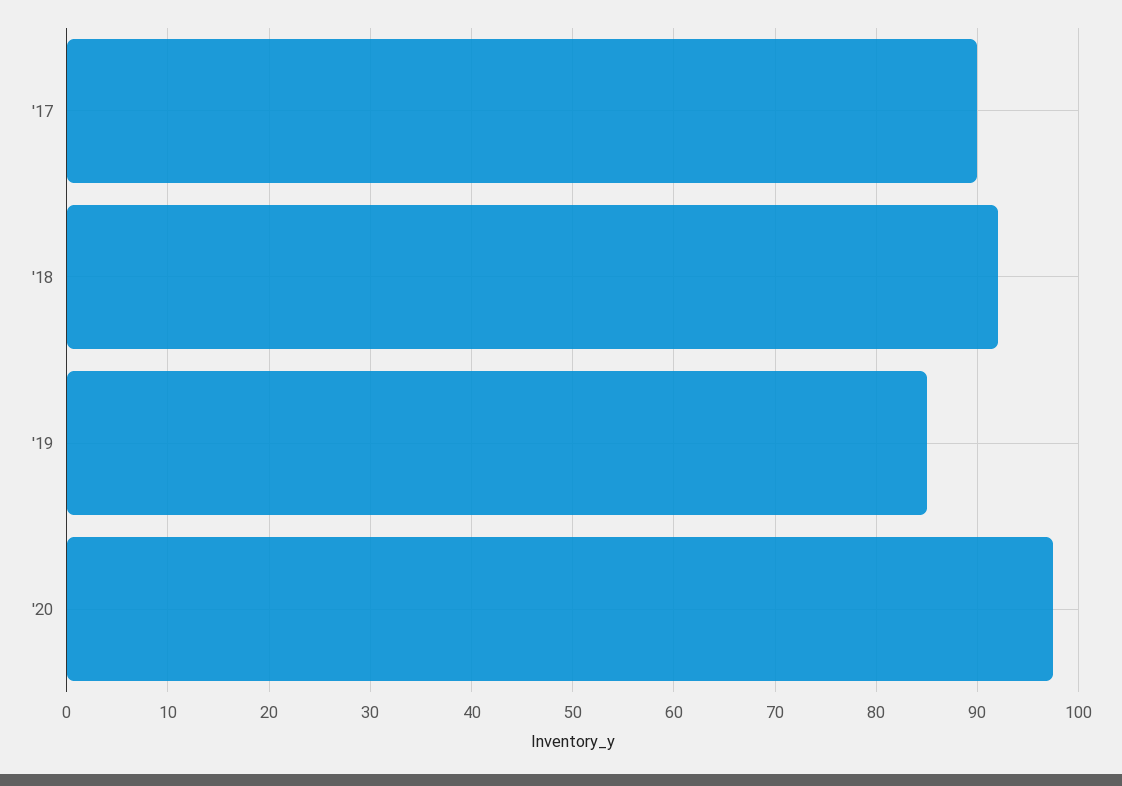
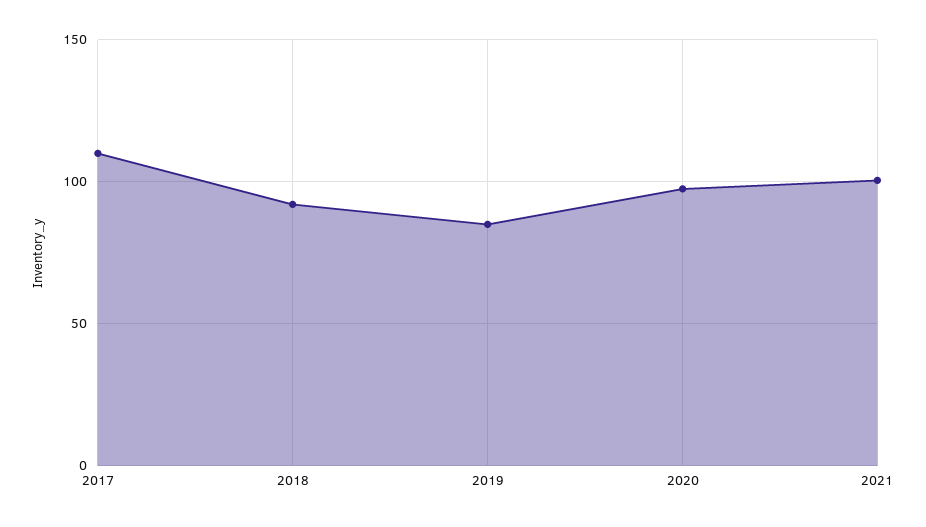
'17: 90 -> 110
2021: none -> 100

